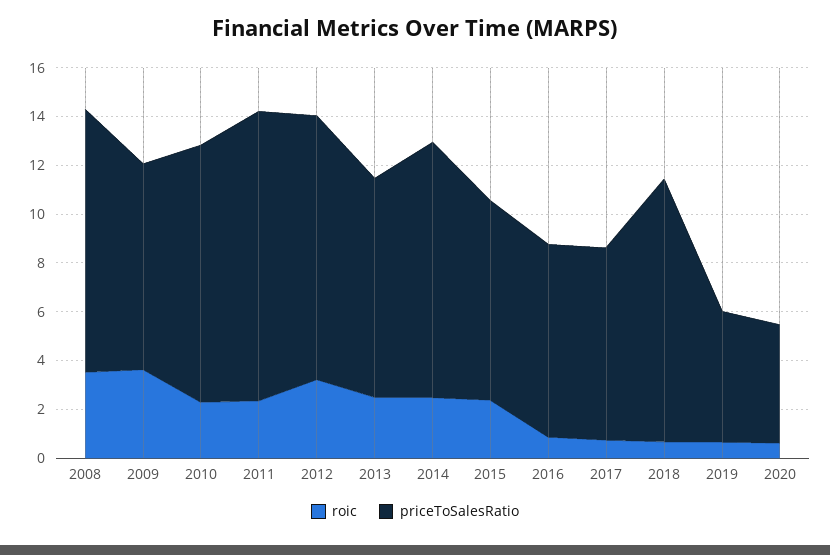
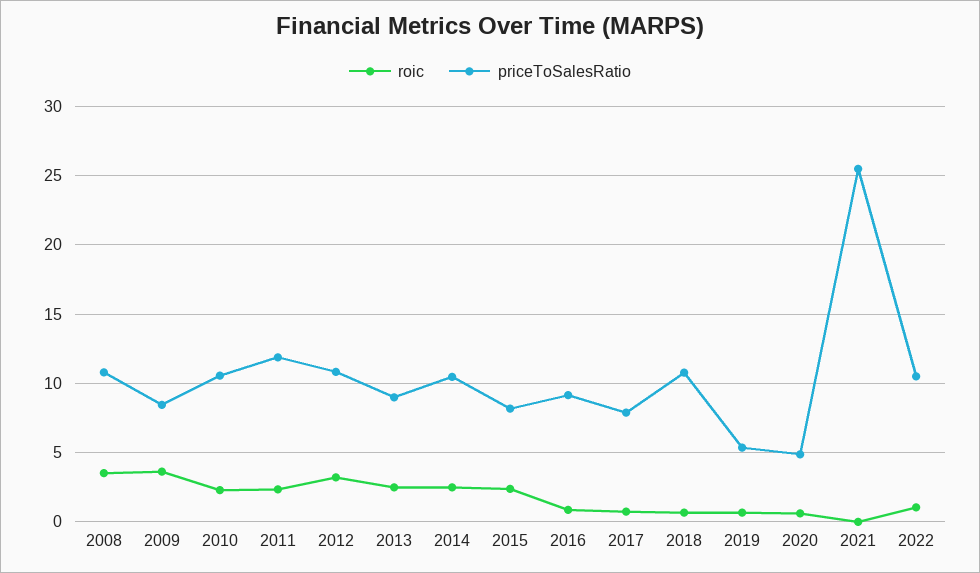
priceToSalesRatio, 2016: 8 -> 9
roic, 2021: none -> 0
priceToSalesRatio, 2021: none -> 25.5
roic, 2022: none -> 1
priceToSalesRatio, 2022: none -> 10.5

